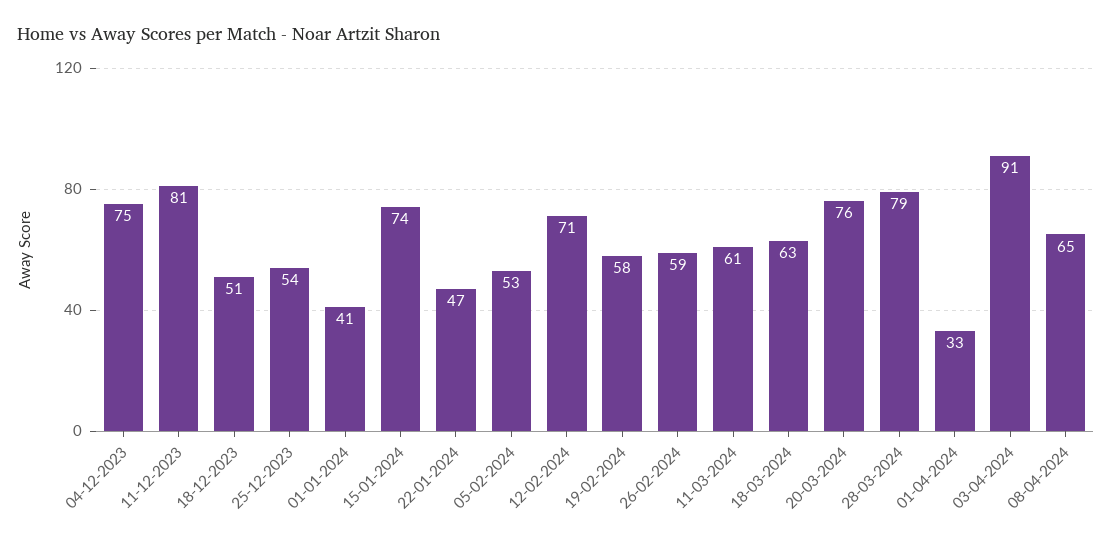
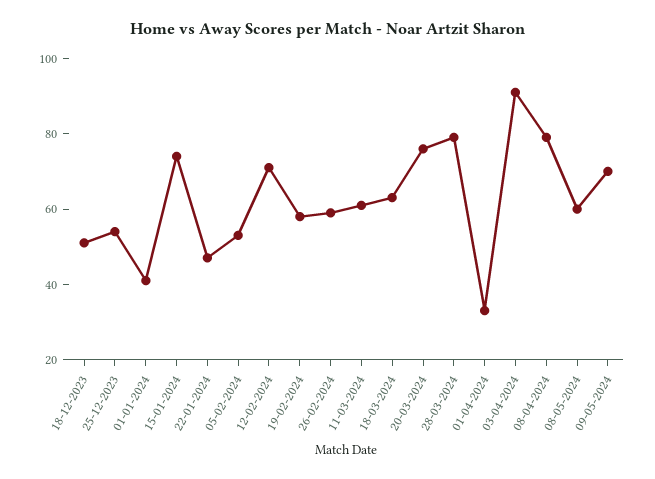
04-12-2023: 75 -> none
11-12-2023: 81 -> none
08-04-2024: 65 -> 80
08-05-2024: none -> 60
09-05-2024: none -> 70

